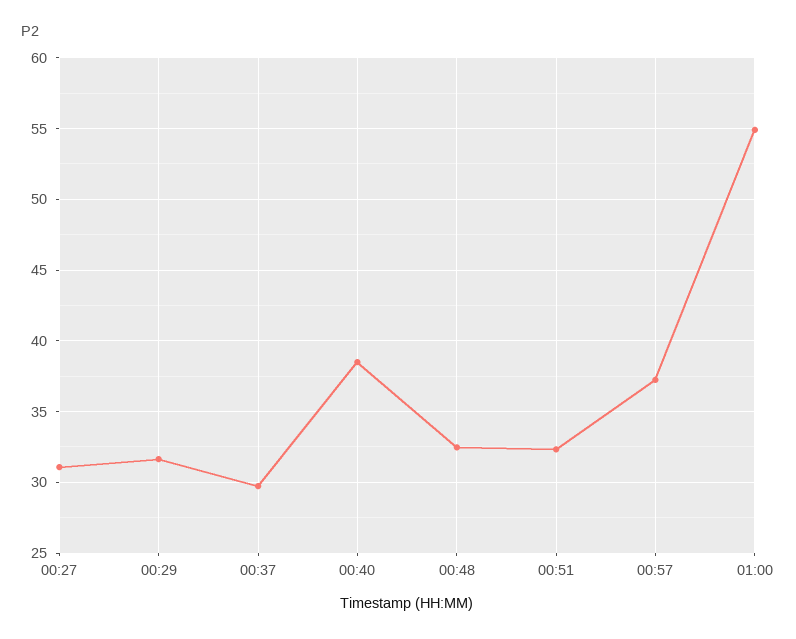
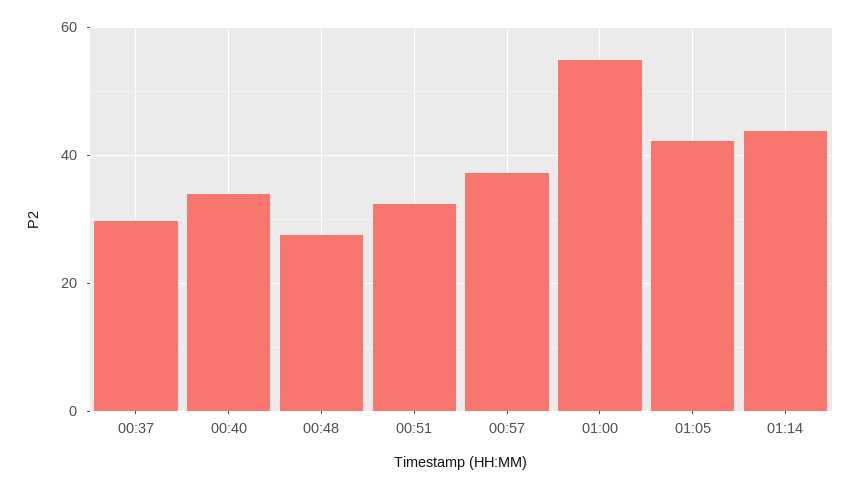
00:27: 31 -> none
00:29: 31.5 -> none
00:40: 38.5 -> 34
00:48: 32.5 -> 28
01:05: none -> 42
01:14: none -> 44

